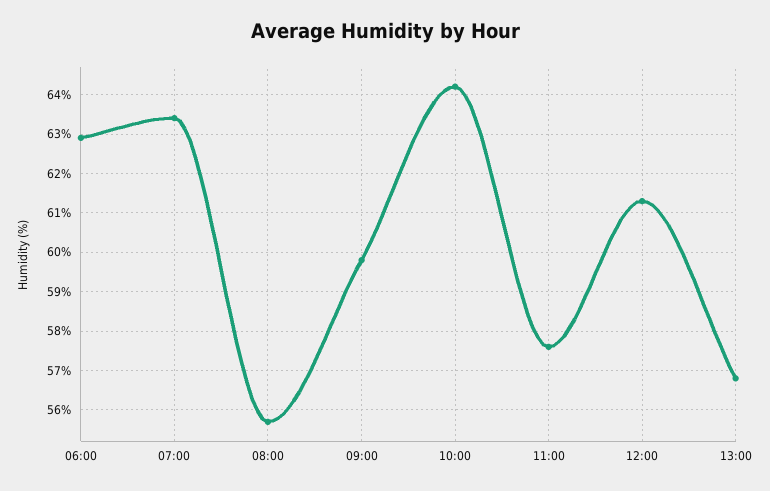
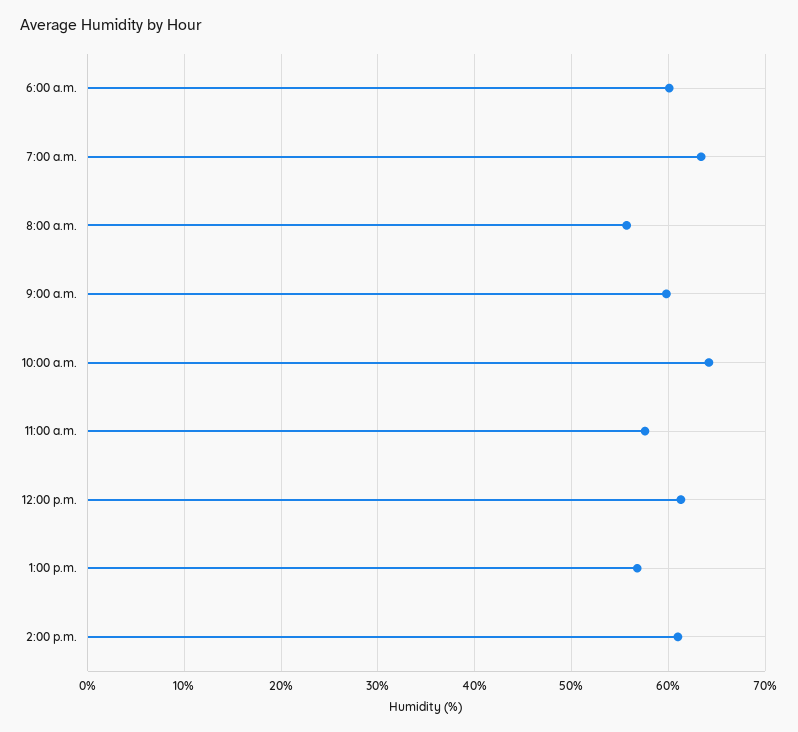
06:00: 63 -> 60
2:00 p.m.: none -> 61

